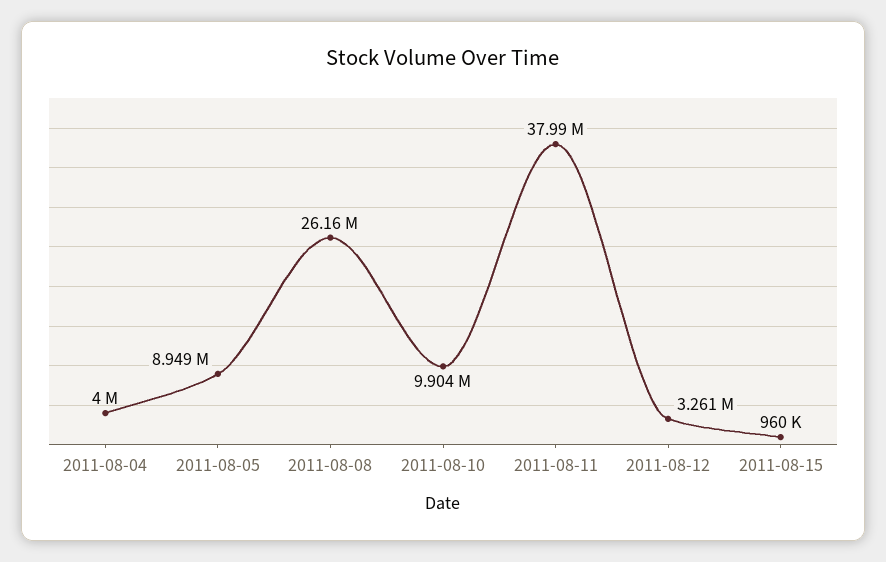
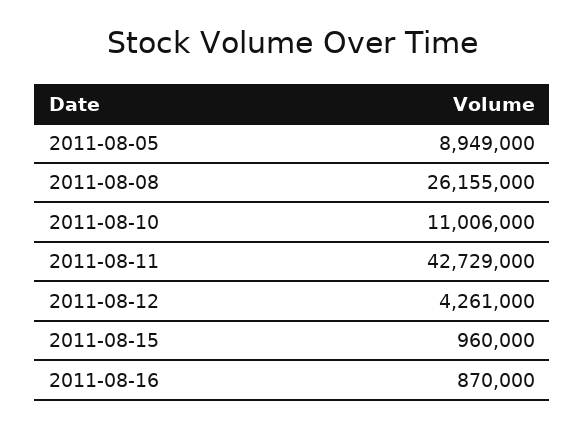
2011-08-04: 4000000 -> none
2011-08-10: 9904000 -> 11006000
2011-08-11: 37990000 -> 42729000
2011-08-12: 3261000 -> 4261000
2011-08-16: none -> 870000

